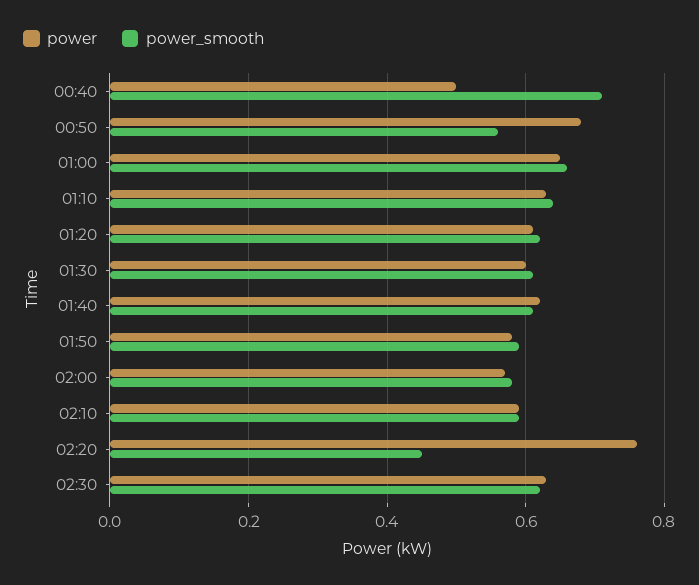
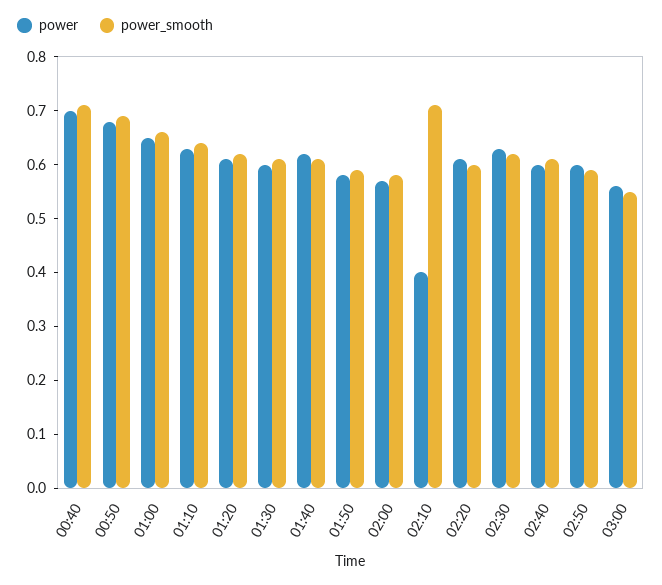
power, 00:40: 0.5 -> 0.7
power_smooth, 00:50: 0.55 -> 0.7
power, 02:10: 0.6 -> 0.4
power_smooth, 02:10: 0.6 -> 0.7
power, 02:20: 0.75 -> 0.6
power_smooth, 02:20: 0.45 -> 0.6
power, 02:40: none -> 0.6
power_smooth, 02:40: none -> 0.6
power, 02:50: none -> 0.6
power_smooth, 02:50: none -> 0.6
power, 03:00: none -> 0.55
power_smooth, 03:00: none -> 0.55

